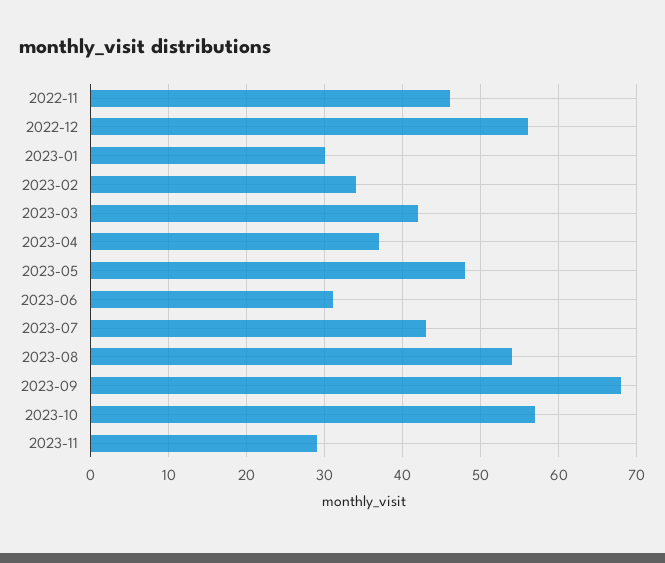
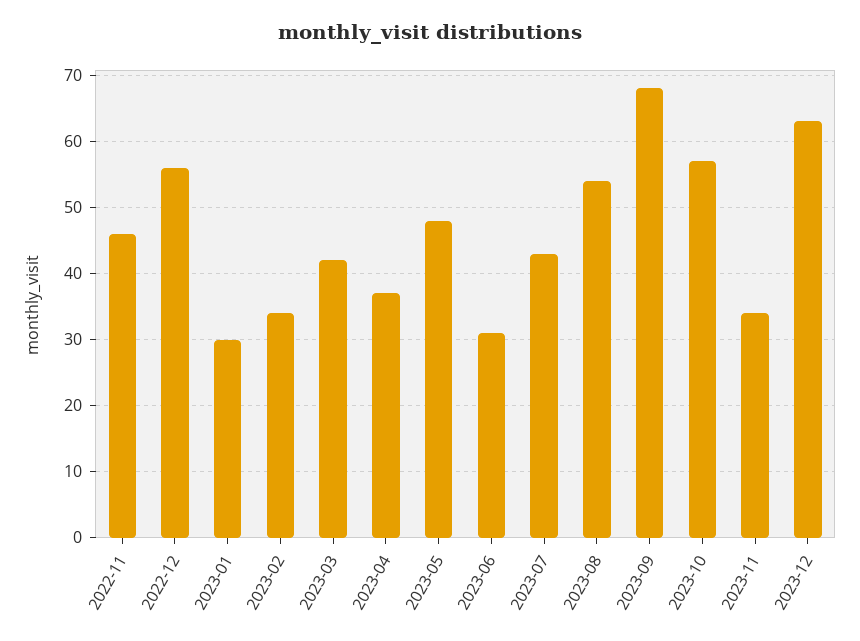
2023-11: 29 -> 34
2023-12: none -> 63

